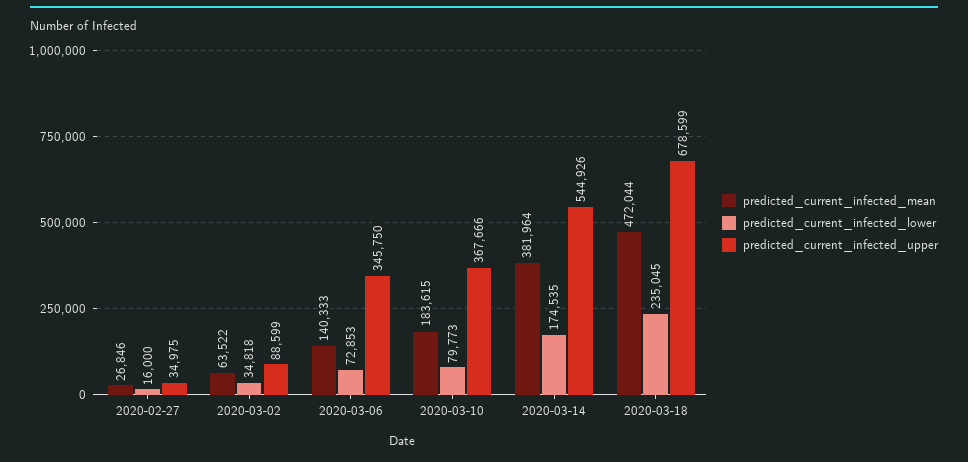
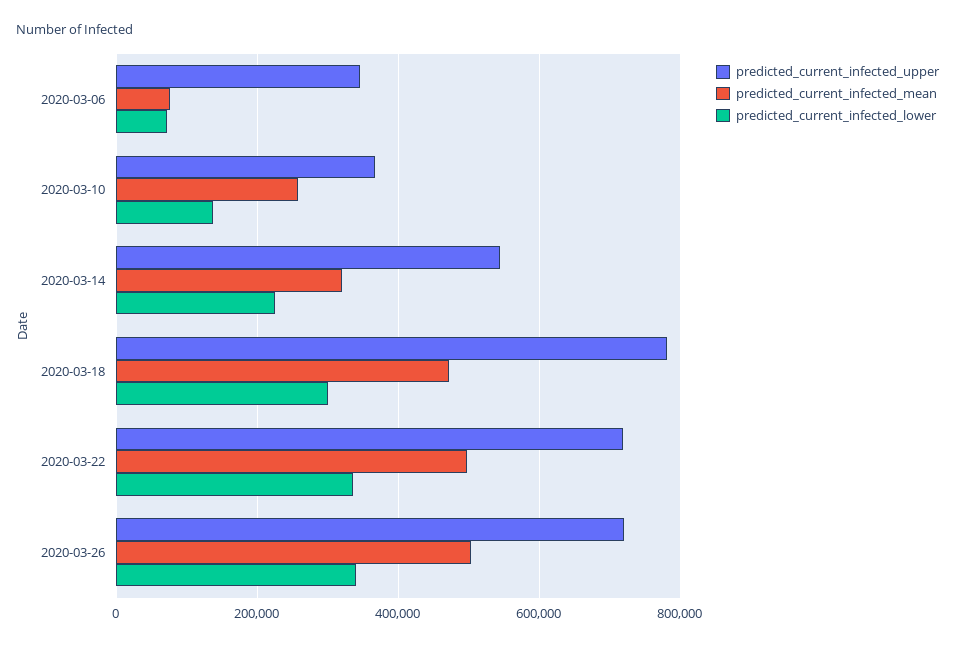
predicted_current_infected_mean, 2020-02-27: 26846 -> none
predicted_current_infected_lower, 2020-02-27: 16000 -> none
predicted_current_infected_upper, 2020-02-27: 34975 -> none
predicted_current_infected_mean, 2020-03-02: 63522 -> none
predicted_current_infected_lower, 2020-03-02: 34818 -> none
predicted_current_infected_upper, 2020-03-02: 88599 -> none
predicted_current_infected_mean, 2020-03-06: 140333 -> 80000
predicted_current_infected_mean, 2020-03-10: 183615 -> 260000
predicted_current_infected_lower, 2020-03-10: 79773 -> 140000
predicted_current_infected_mean, 2020-03-14: 381964 -> 320000
predicted_current_infected_lower, 2020-03-14: 174535 -> 220000
predicted_current_infected_lower, 2020-03-18: 235045 -> 300000
predicted_current_infected_upper, 2020-03-18: 678599 -> 780000
predicted_current_infected_upper, 2020-03-22: none -> 720000
predicted_current_infected_mean, 2020-03-22: none -> 500000
predicted_current_infected_lower, 2020-03-22: none -> 340000
predicted_current_infected_upper, 2020-03-26: none -> 720000
predicted_current_infected_mean, 2020-03-26: none -> 500000
predicted_current_infected_lower, 2020-03-26: none -> 340000

